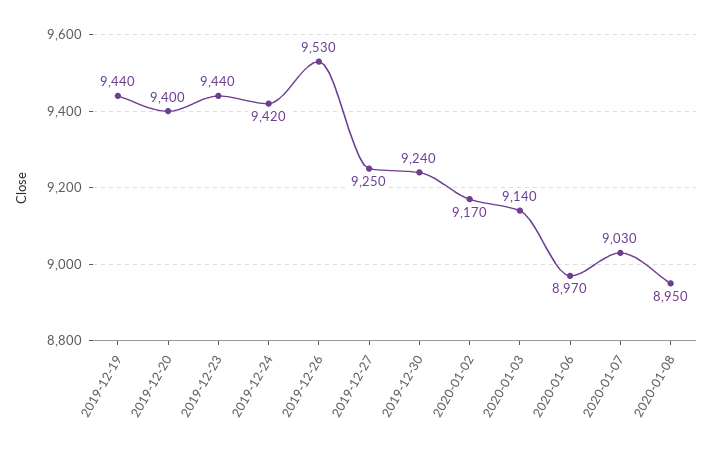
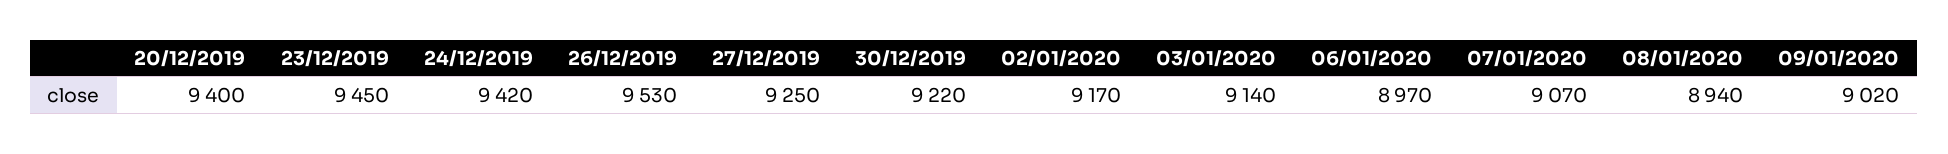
2019-12-19: 9440 -> none
2019-12-23: 9440 -> 9450
2019-12-30: 9240 -> 9220
2020-01-07: 9030 -> 9070
2020-01-08: 8950 -> 8940
09/01/2020: none -> 9020

